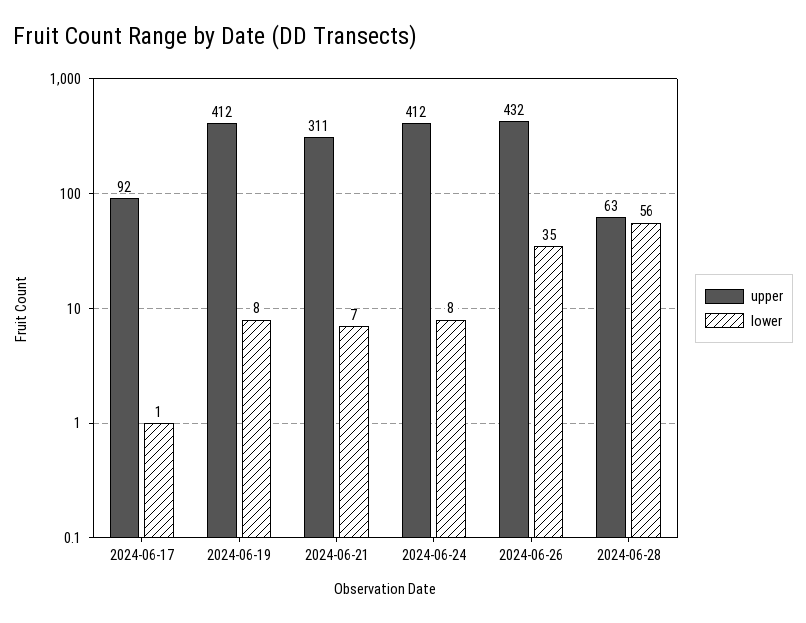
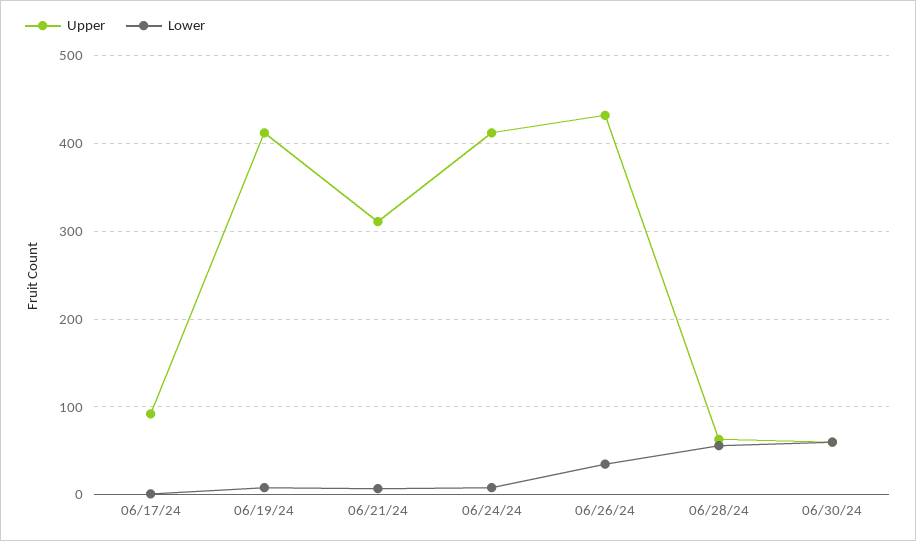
upper, 06/30/24: none -> 60
lower, 06/30/24: none -> 60

